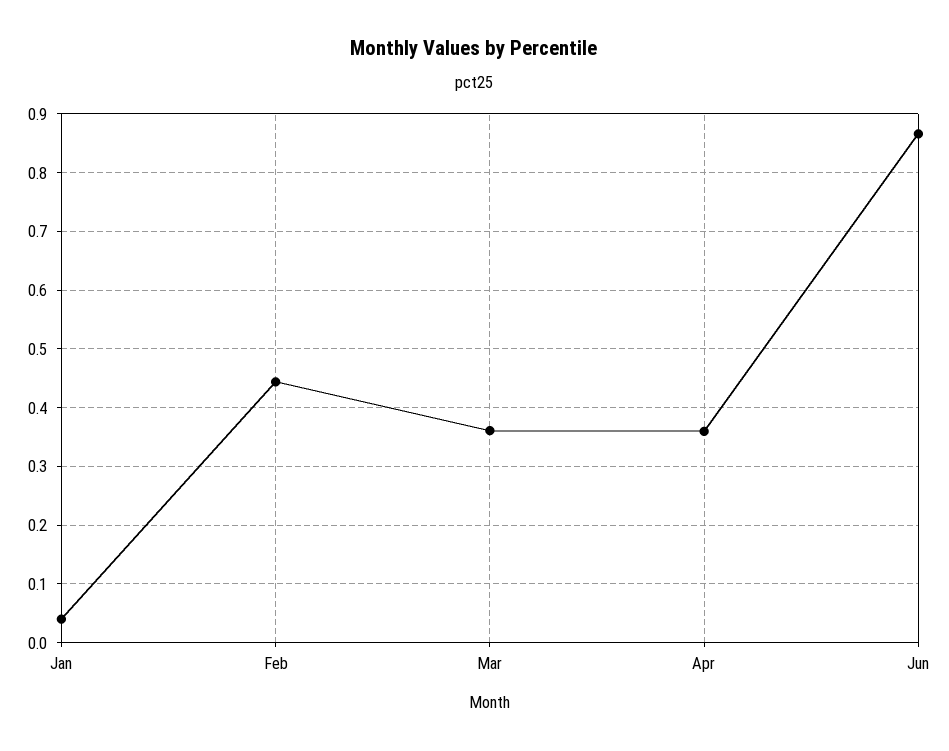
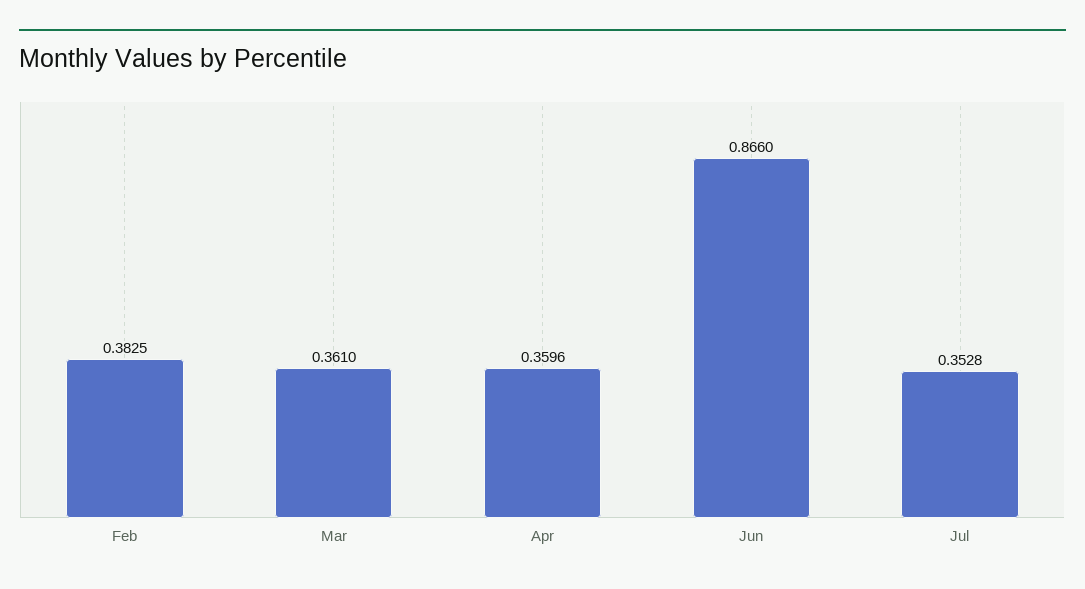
Jan: 0.04 -> none
Feb: 0.44 -> 0.3825
Jul: none -> 0.3528

